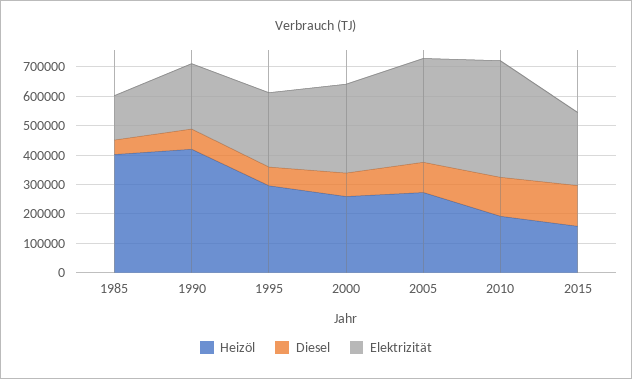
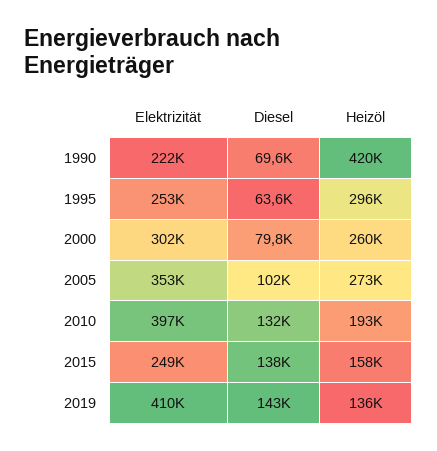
Heizöl, 1985: 400000 -> none
Diesel, 1985: 50000 -> none
Elektrizität, 1985: 150000 -> none
Elektrizität, 2019: none -> 410000
Diesel, 2019: none -> 143000
Heizöl, 2019: none -> 136000

